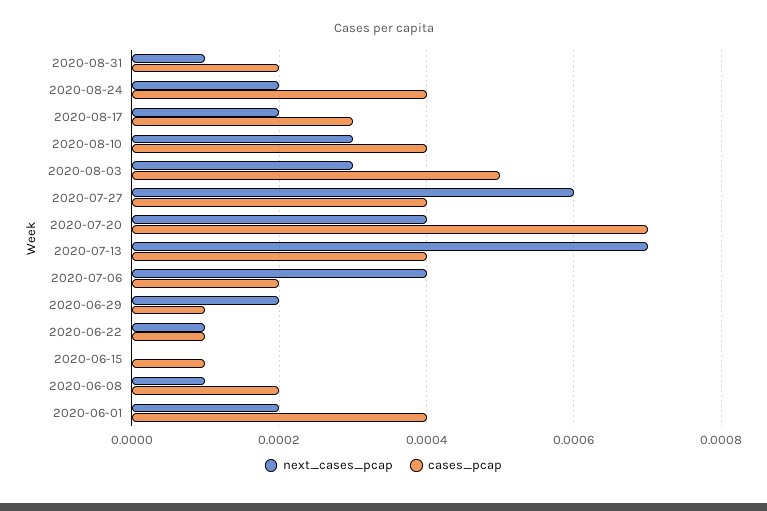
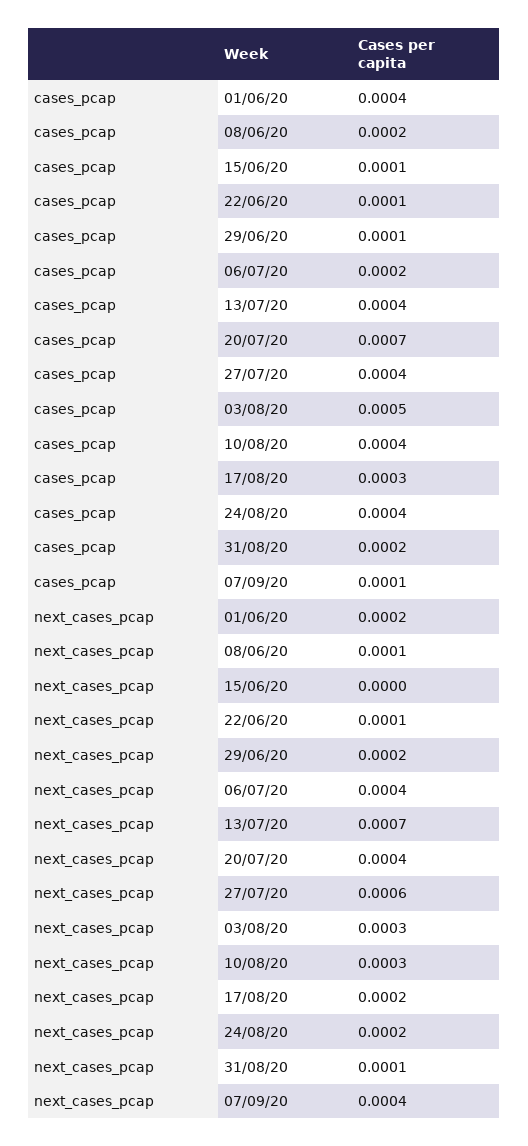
cases_pcap, 07/09/20: none -> 0.0001
next_cases_pcap, 07/09/20: none -> 0.0004

